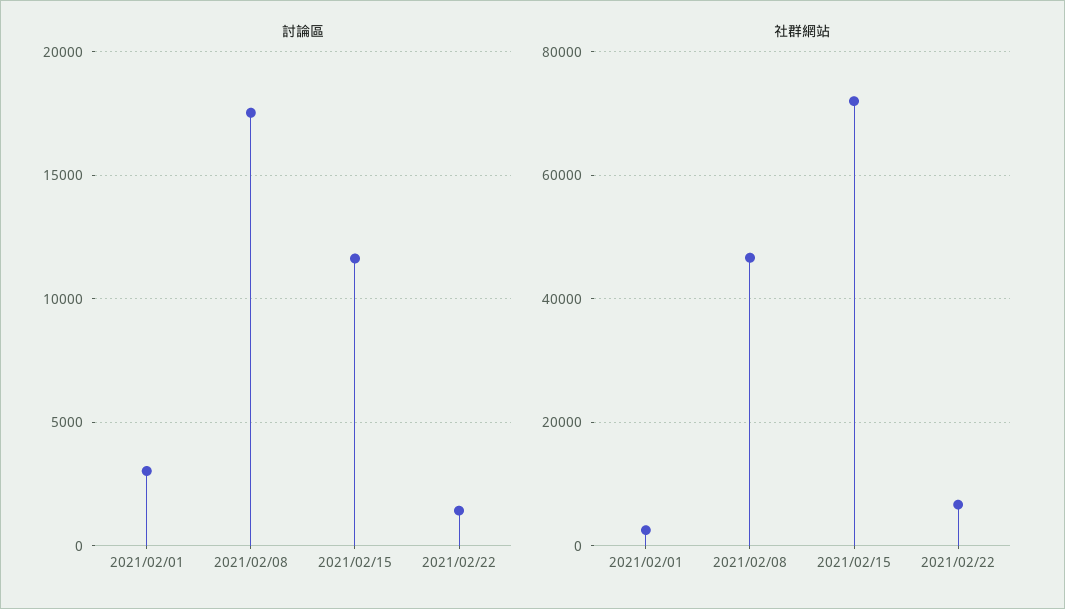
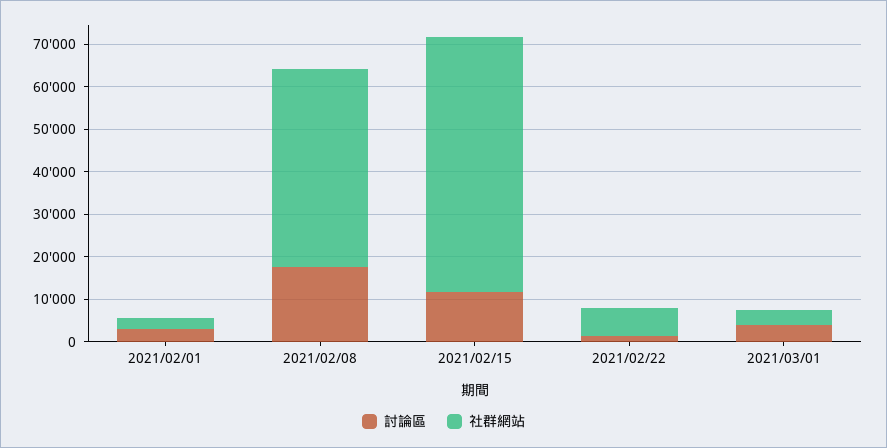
社群網站, 2021/02/15: 72000 -> 60000
討論區, 2021/03/01: none -> 4000
社群網站, 2021/03/01: none -> 4000

